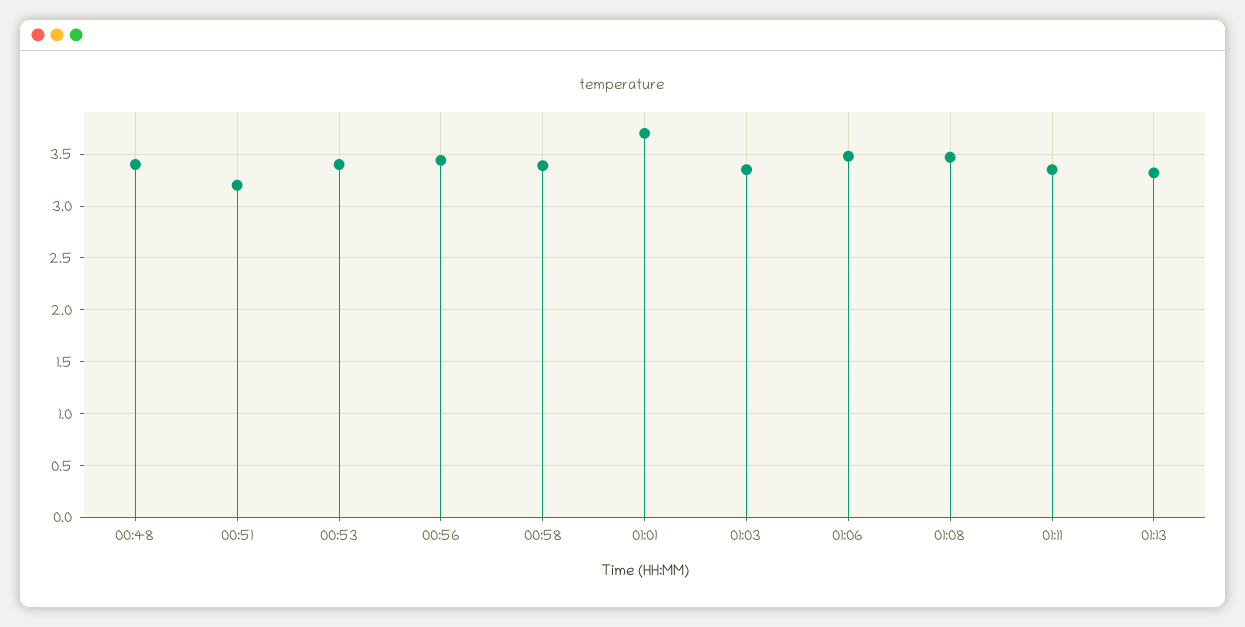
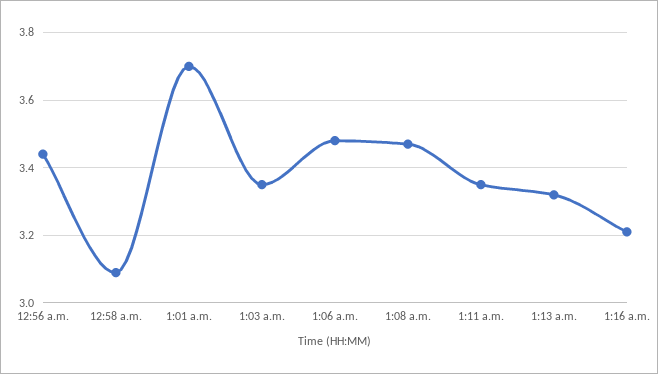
00:48: 3.4 -> none
00:51: 3.2 -> none
00:53: 3.4 -> none
00:58: 3.4 -> 3.1
1:16 a.m.: none -> 3.2

